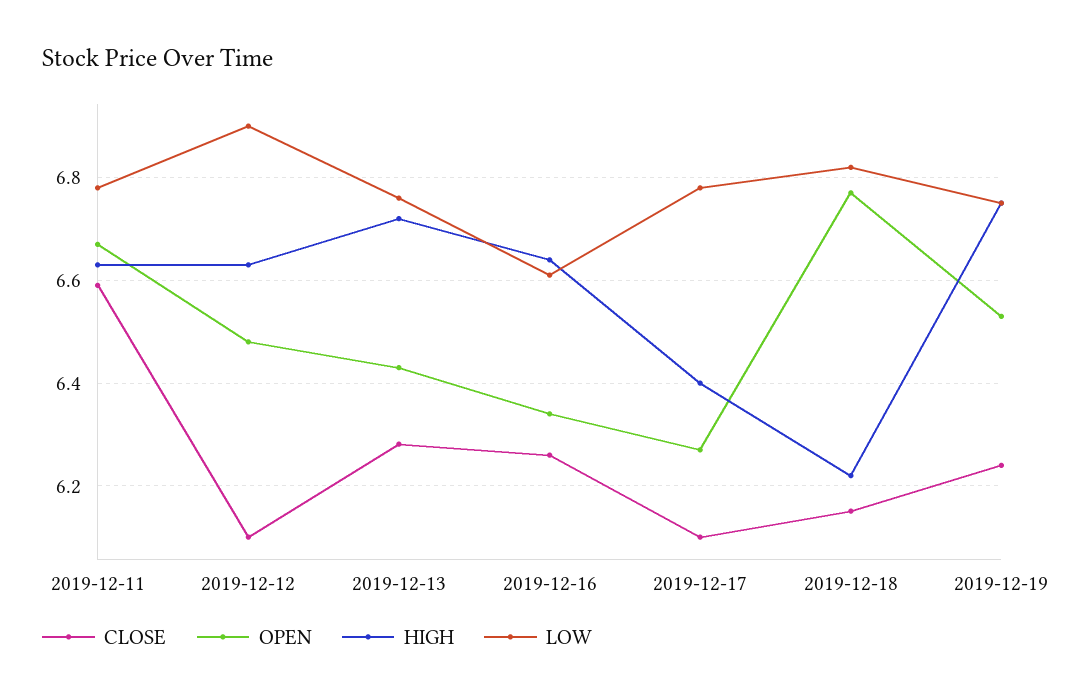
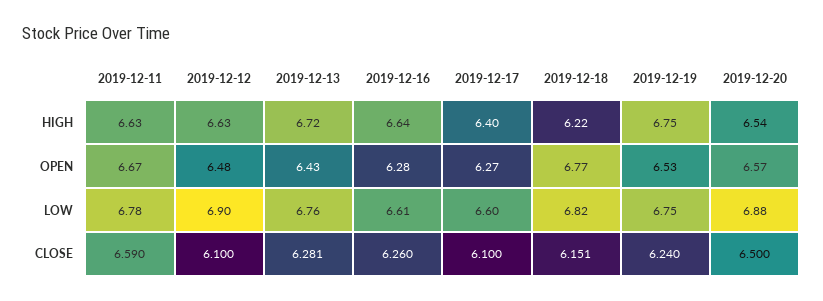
OPEN, 2019-12-16: 6.34 -> 6.28
LOW, 2019-12-17: 6.78 -> 6.6
HIGH, 2019-12-20: none -> 6.54
OPEN, 2019-12-20: none -> 6.57
LOW, 2019-12-20: none -> 6.88
CLOSE, 2019-12-20: none -> 6.5

